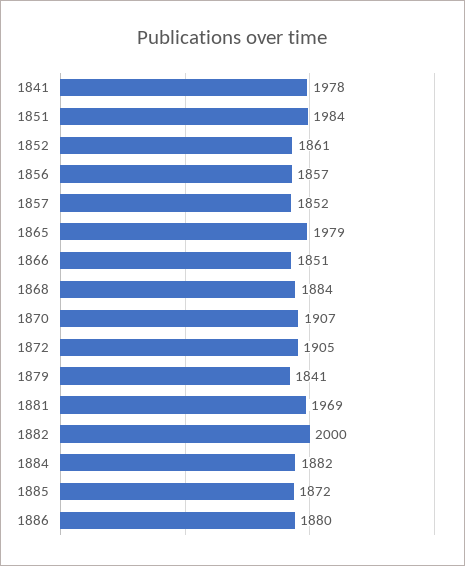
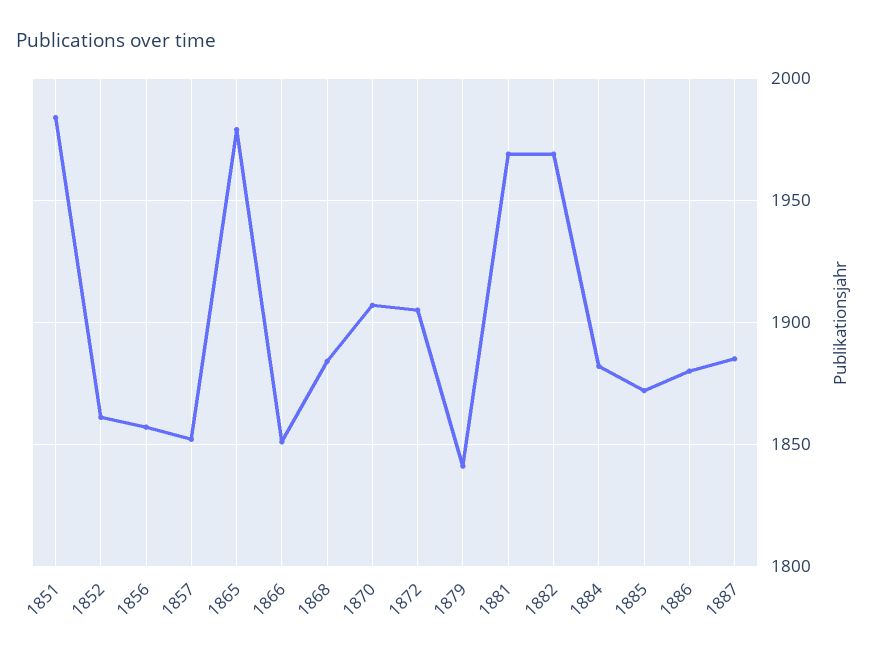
1841: 1978 -> none
1882: 2000 -> 1970
1887: none -> 1885

